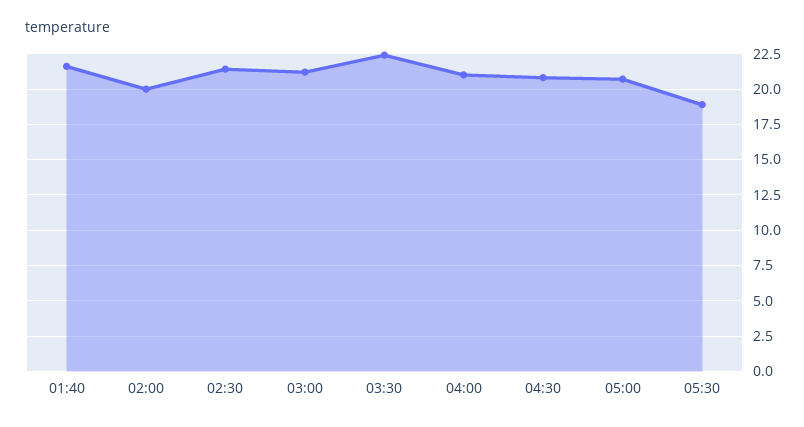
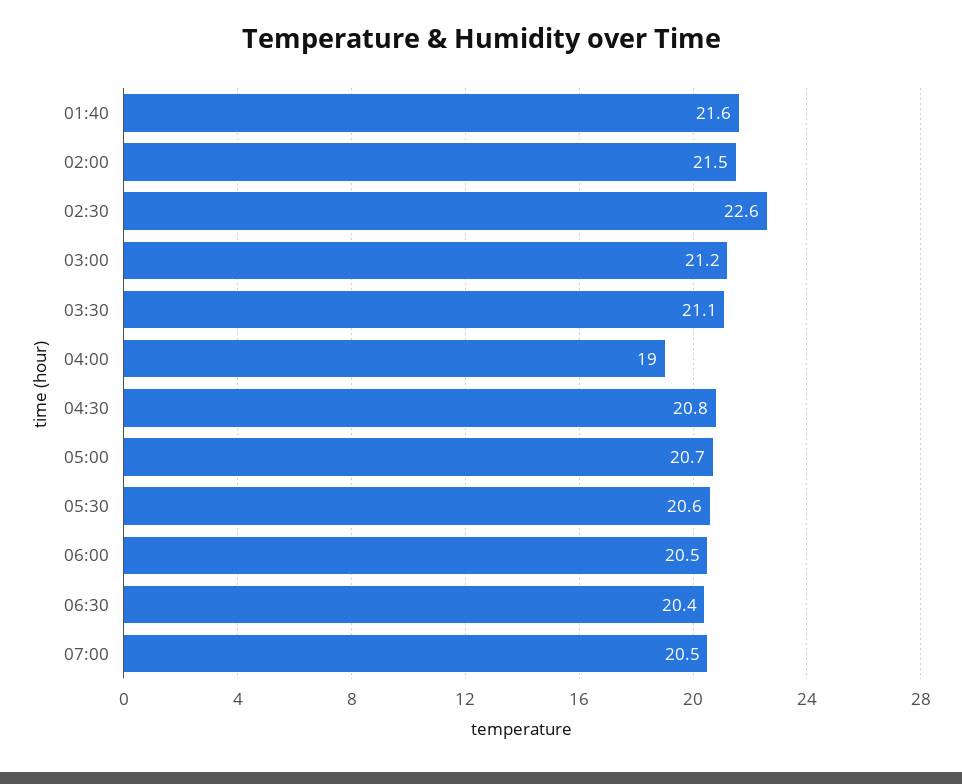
02:00: 20 -> 21.5
02:30: 21.5 -> 22.6
03:30: 22.5 -> 21.1
04:00: 21 -> 19
05:30: 19 -> 20.6
06:00: none -> 20.5
06:30: none -> 20.4
07:00: none -> 20.5

